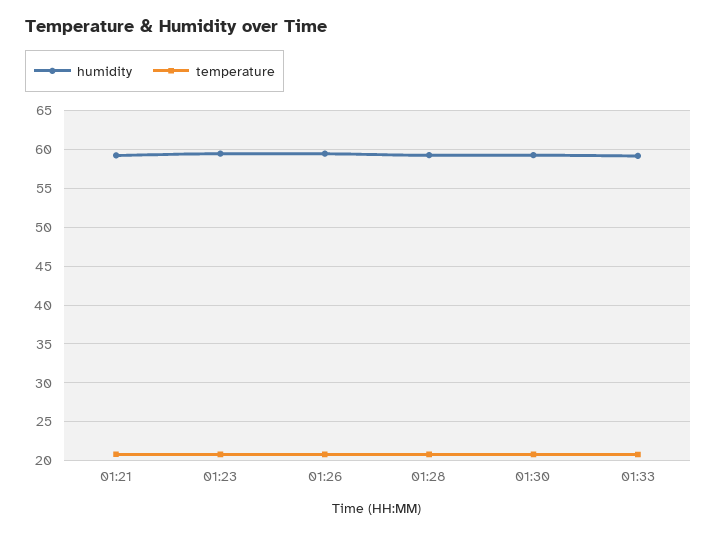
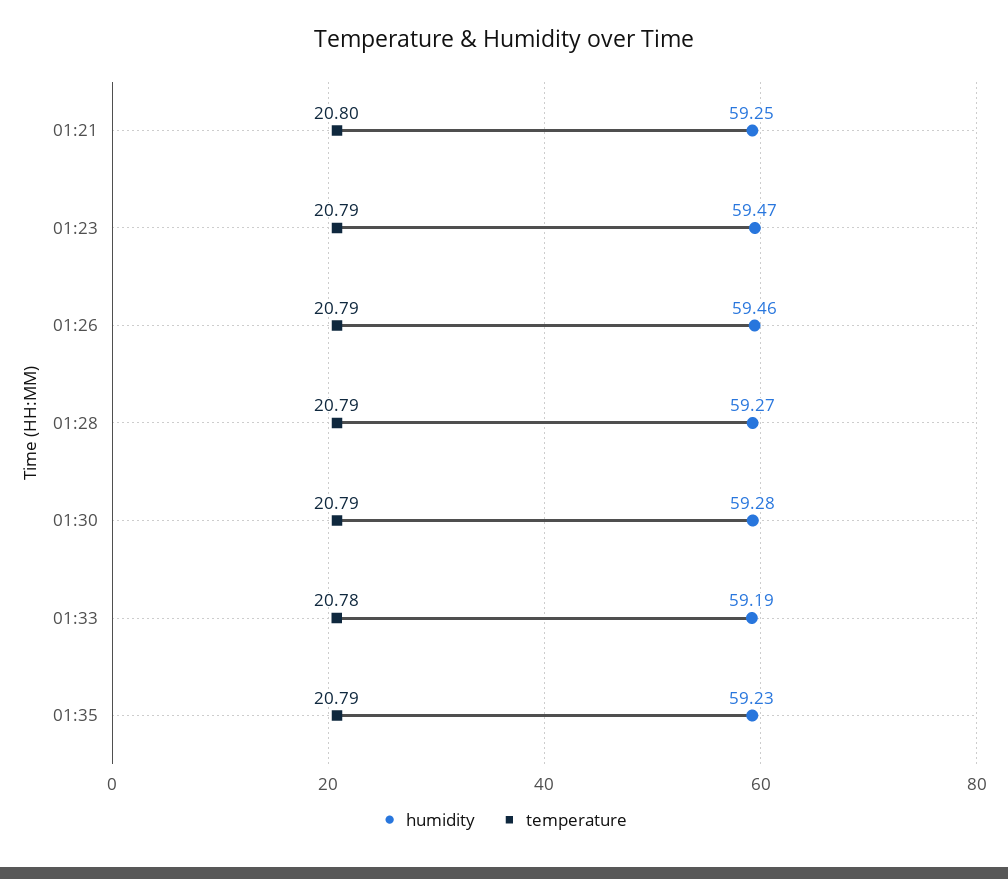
humidity, 01:35: none -> 59.23
temperature, 01:35: none -> 20.79

